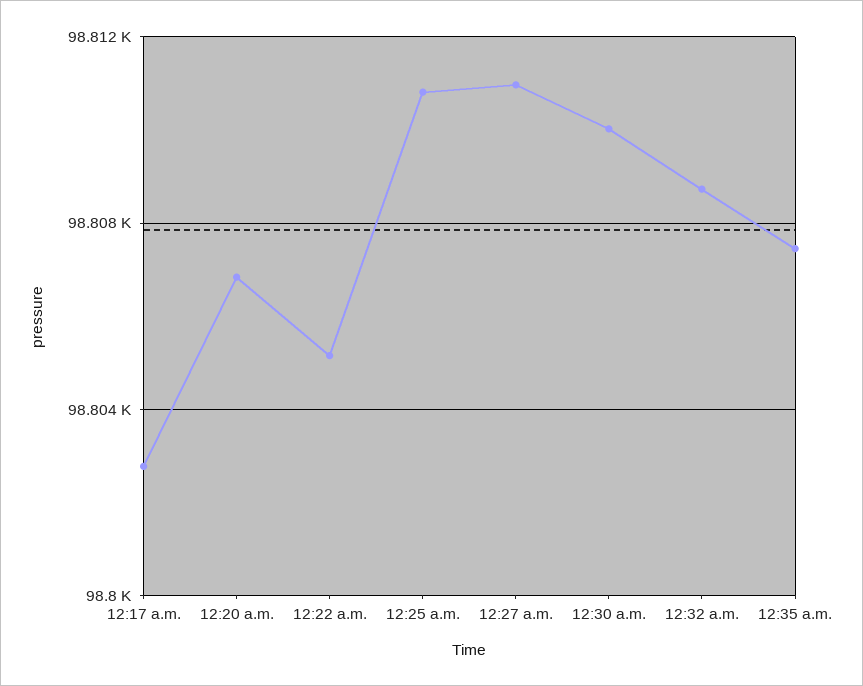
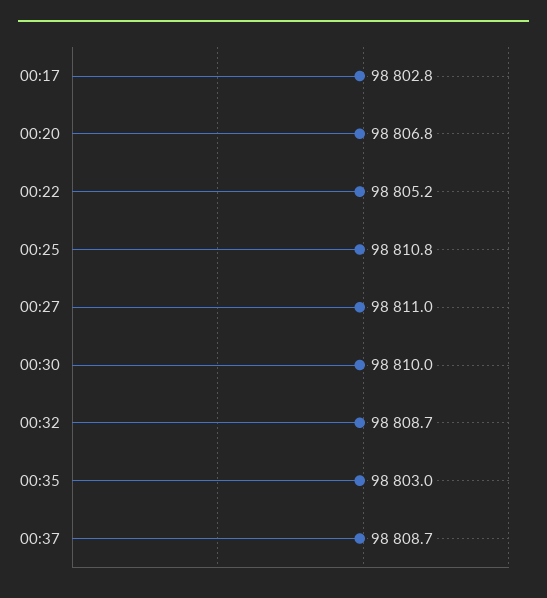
12:35 a.m.: 98807.5 -> 98803
00:37: none -> 98808.7

